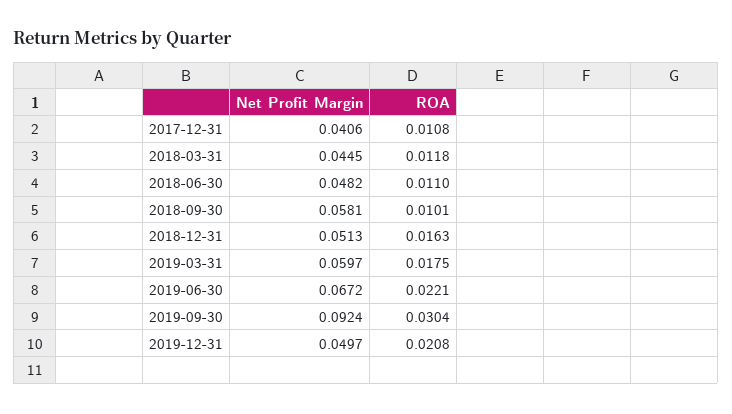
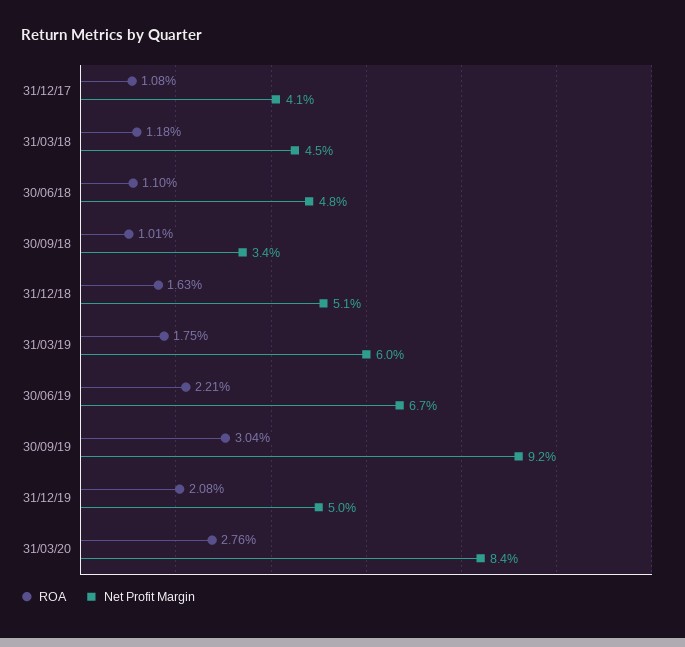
Net Profit Margin, 2018-09-30: 0.0581 -> 0.034
ROA, 31/03/20: none -> 0.0276
Net Profit Margin, 31/03/20: none -> 0.084

